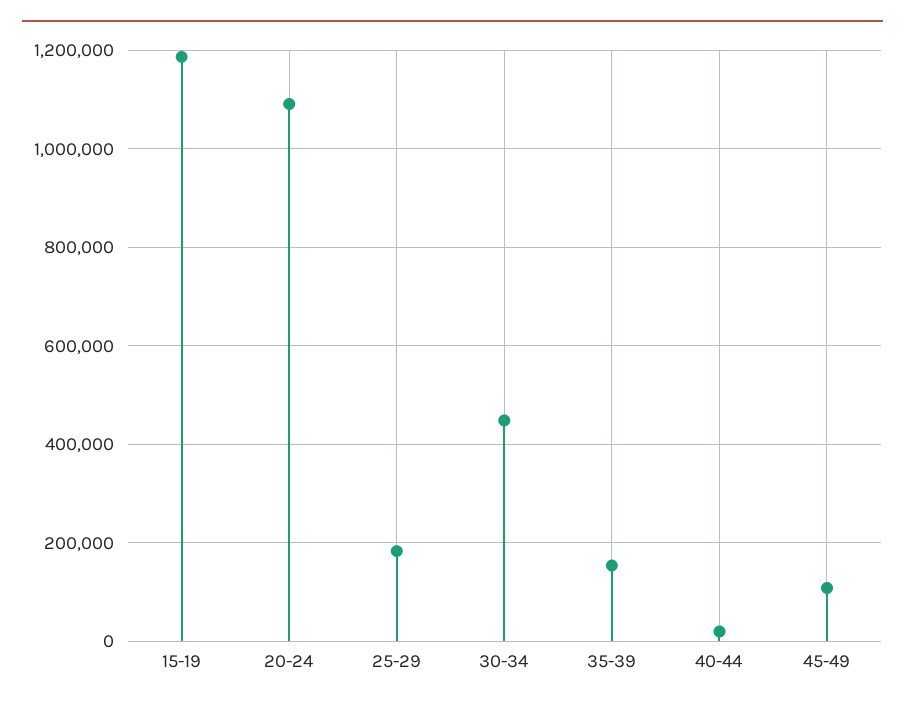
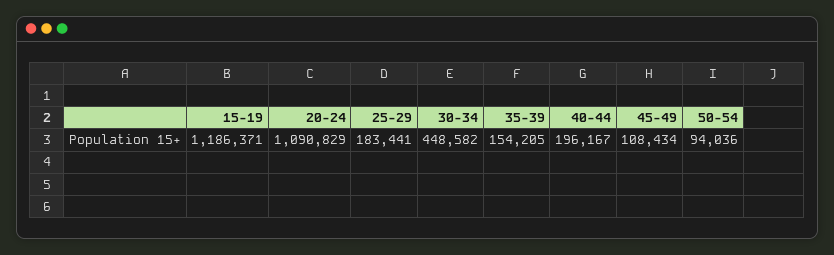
40-44: 20000 -> 196167
50-54: none -> 94036

